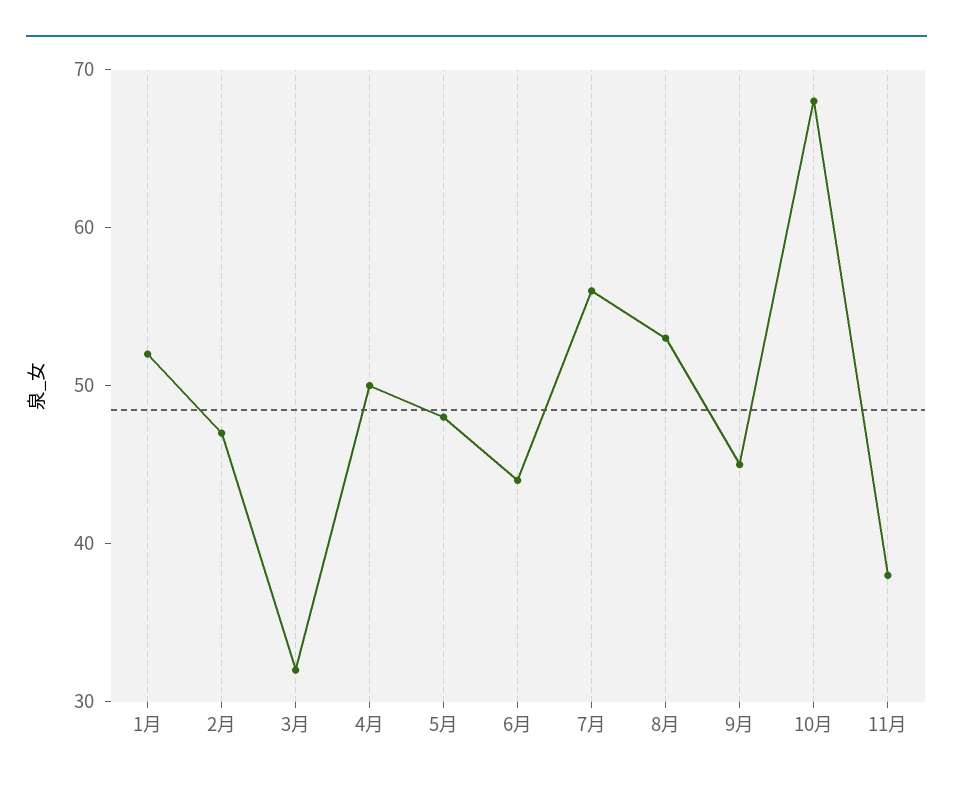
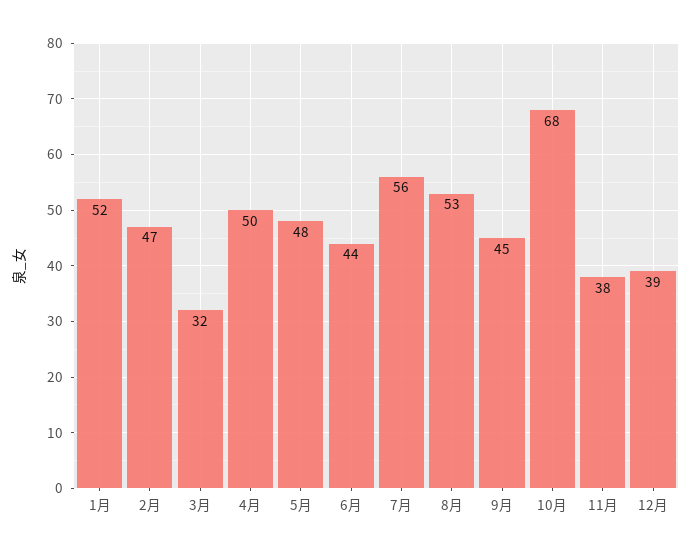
12月: none -> 39

